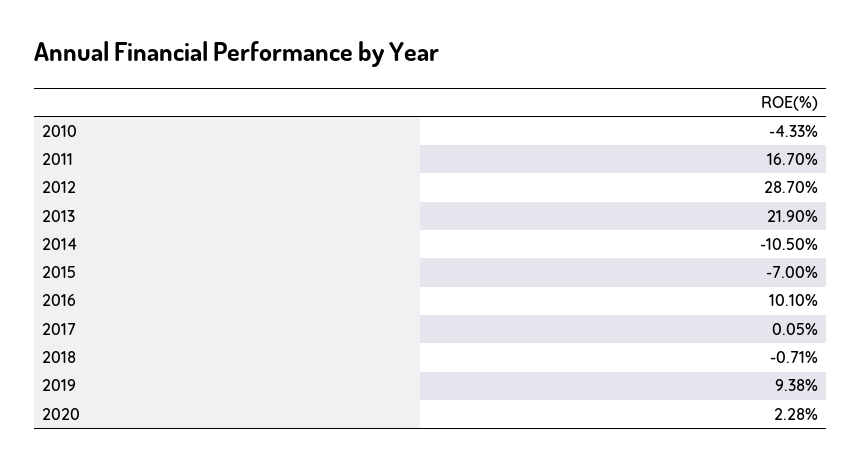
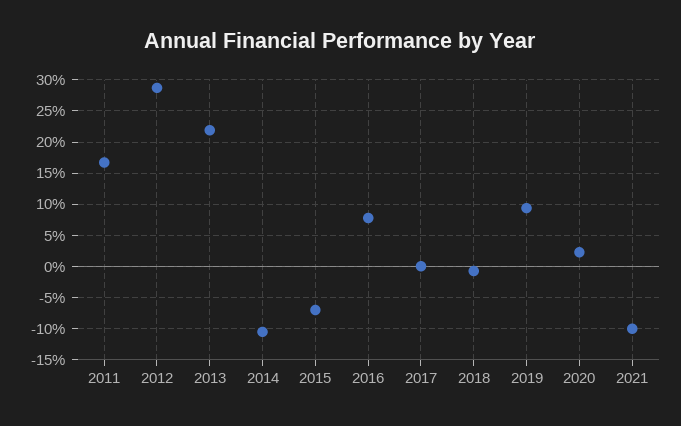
2010: -4.33 -> none
2016: 10.1 -> 8
2021: none -> -10

